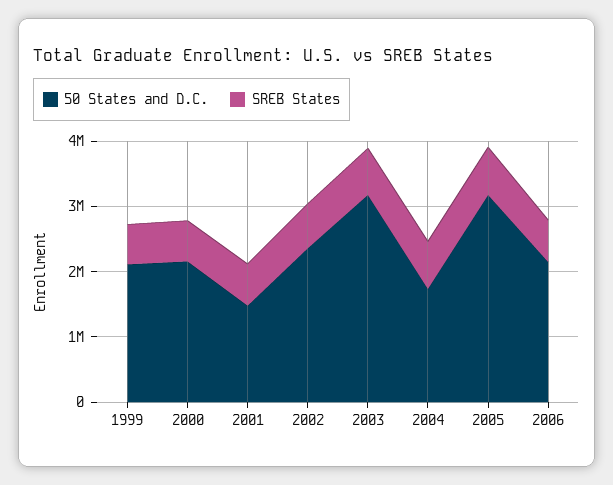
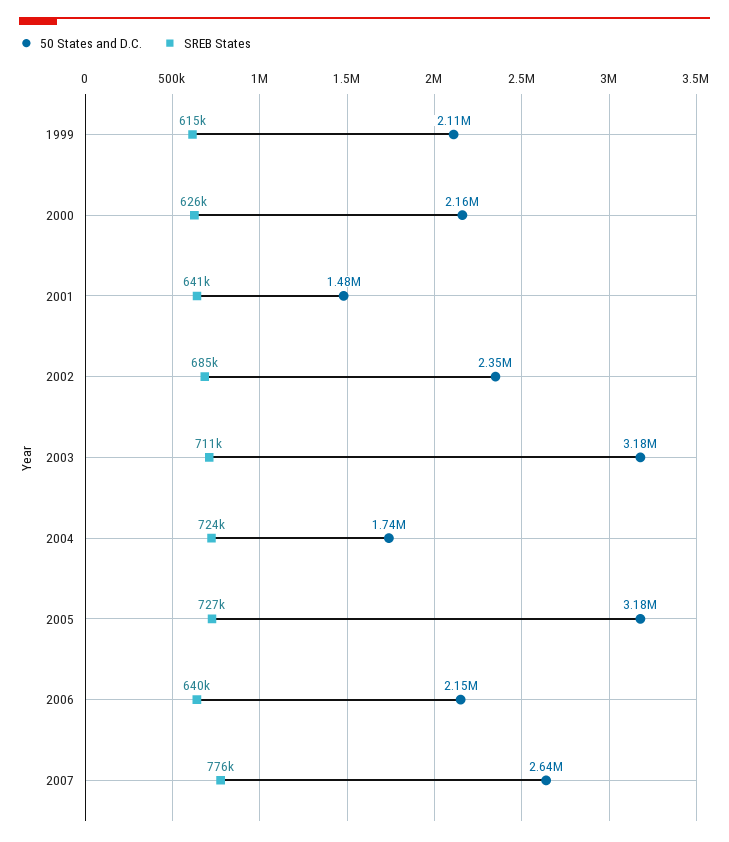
50 States and D.C., 2007: none -> 2640000
SREB States, 2007: none -> 776000

